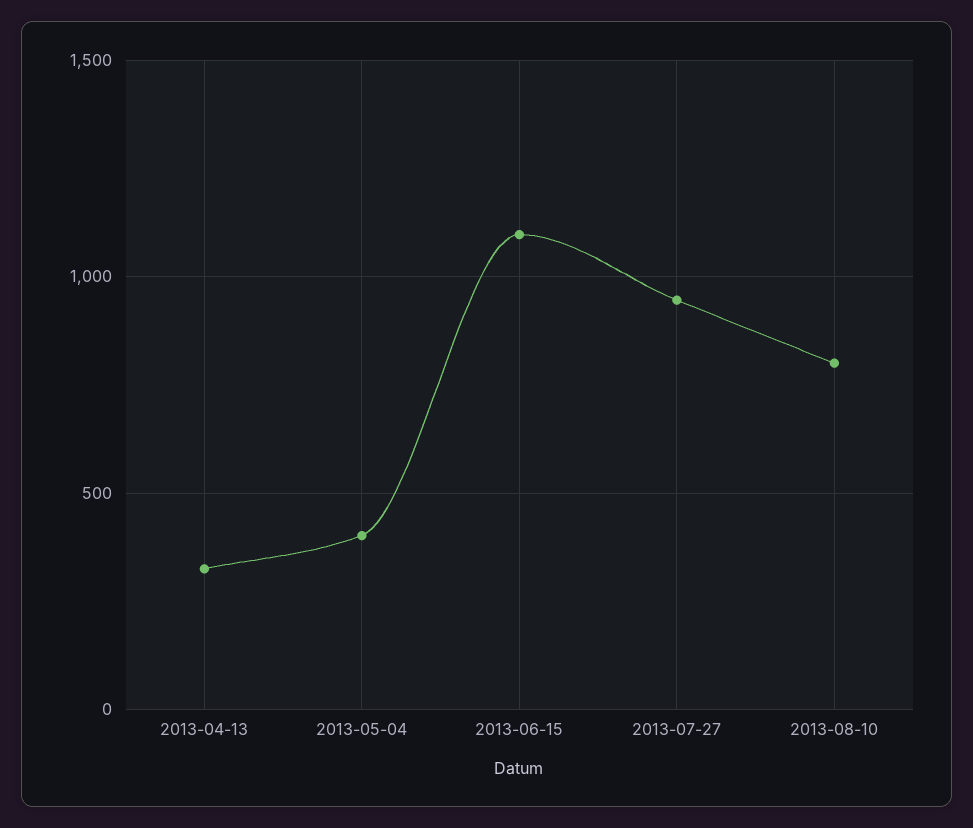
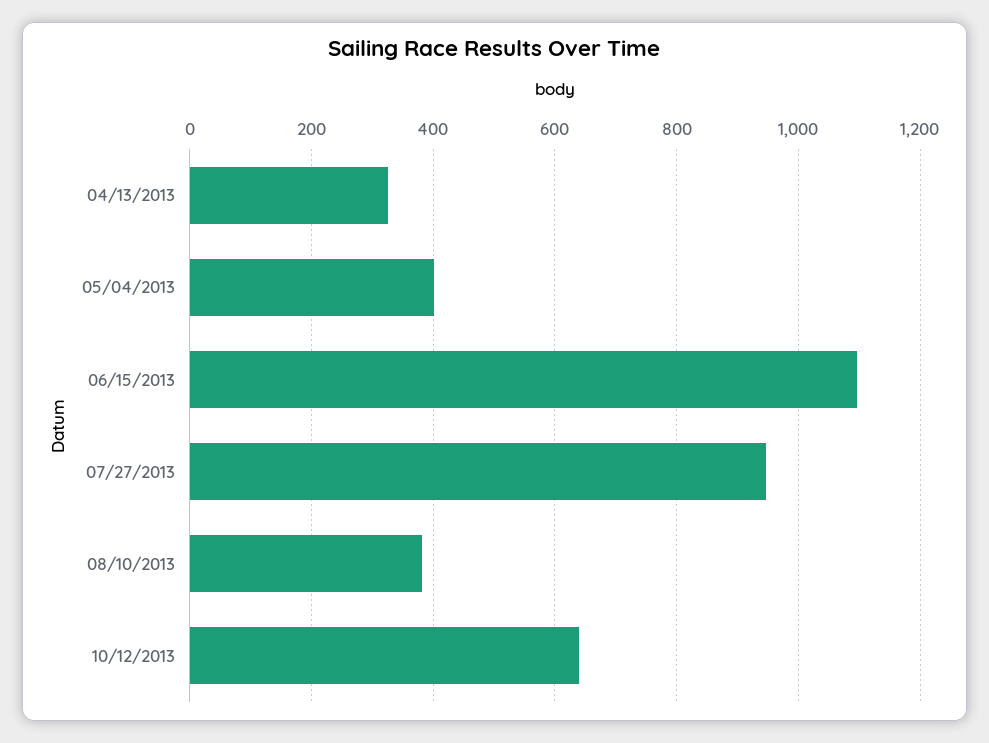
2013-08-10: 800 -> 380
10/12/2013: none -> 640

